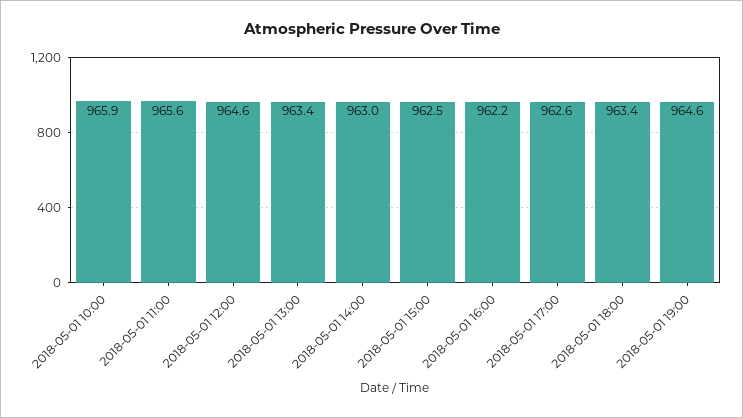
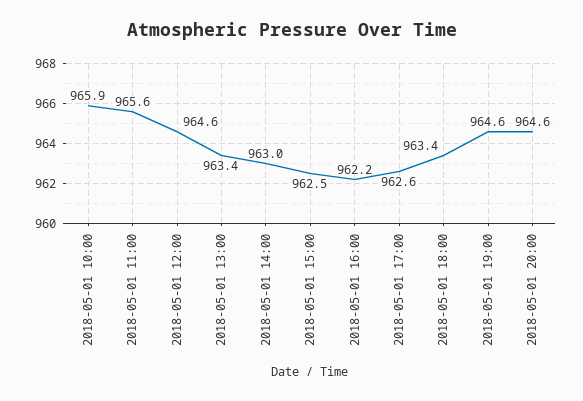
2018-05-01 20:00: none -> 964.6

